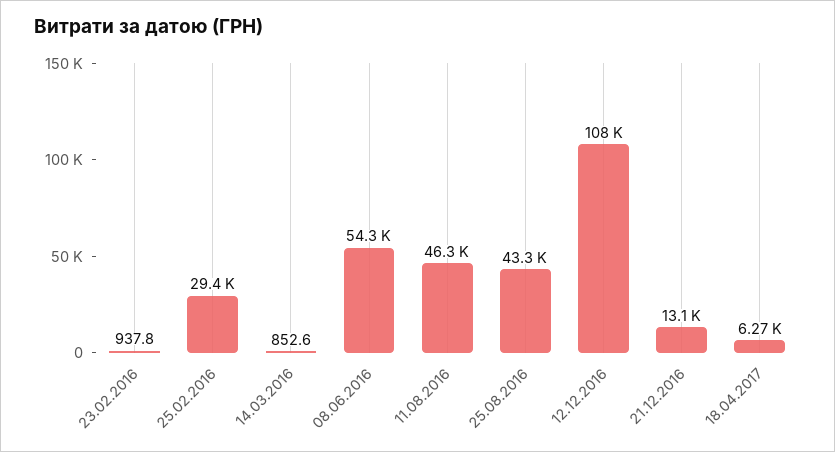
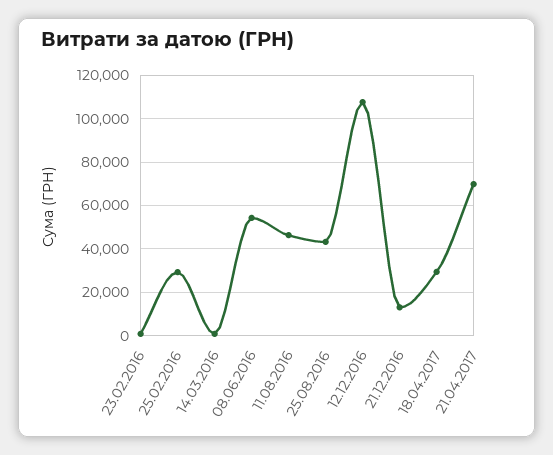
18.04.2017: 6270 -> 30000
21.04.2017: none -> 70000

